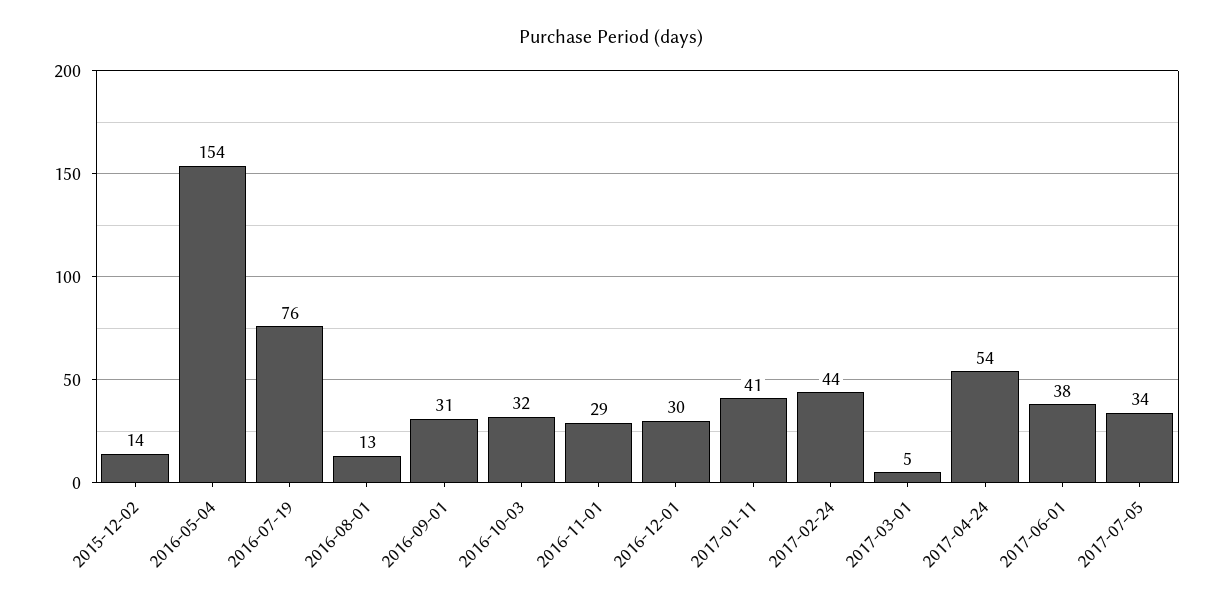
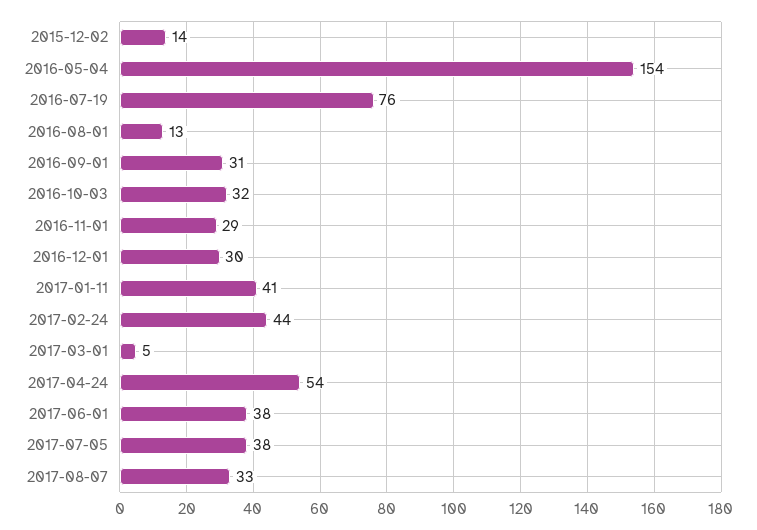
2017-07-05: 34 -> 38
2017-08-07: none -> 33

